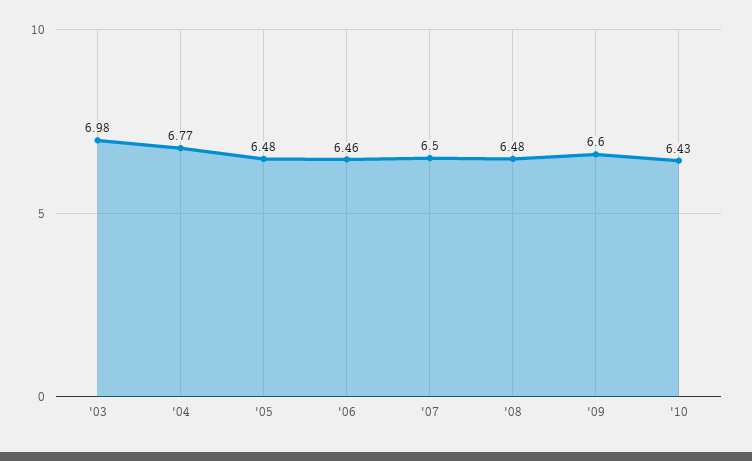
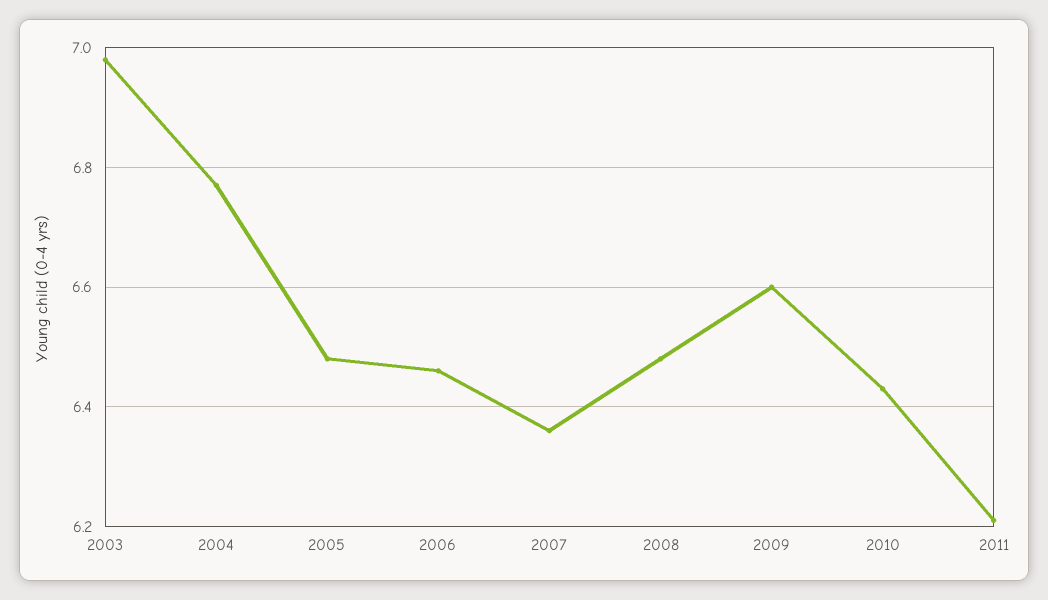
'07: 6.5 -> 6.35
2011: none -> 6.2

